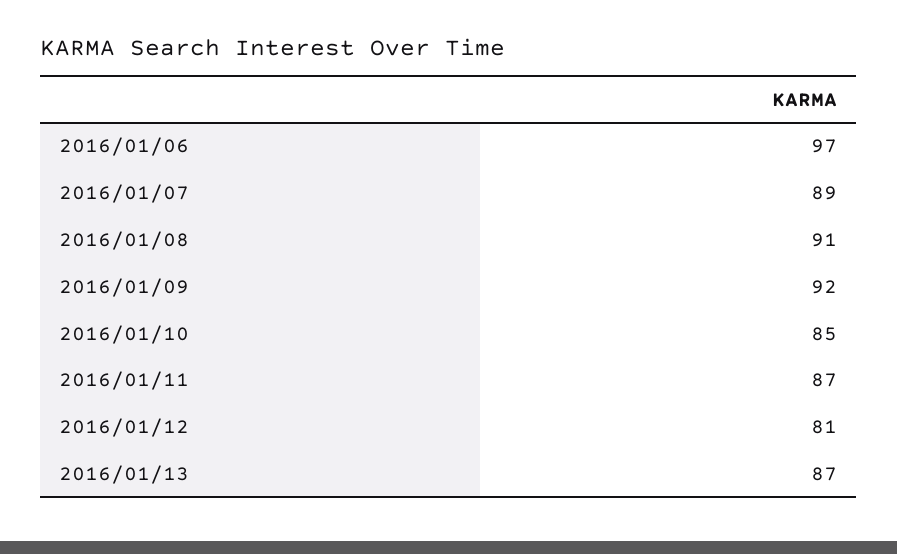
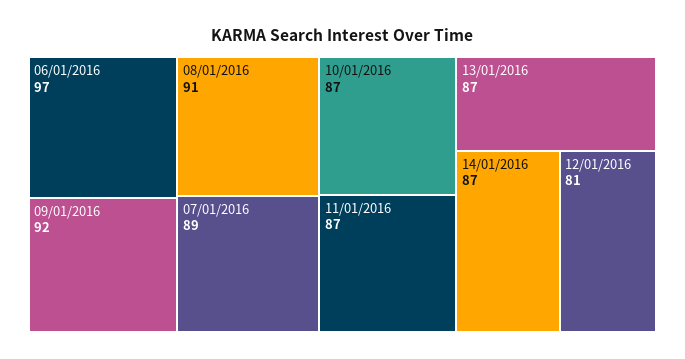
2016/01/10: 85 -> 87
14/01/2016: none -> 87

